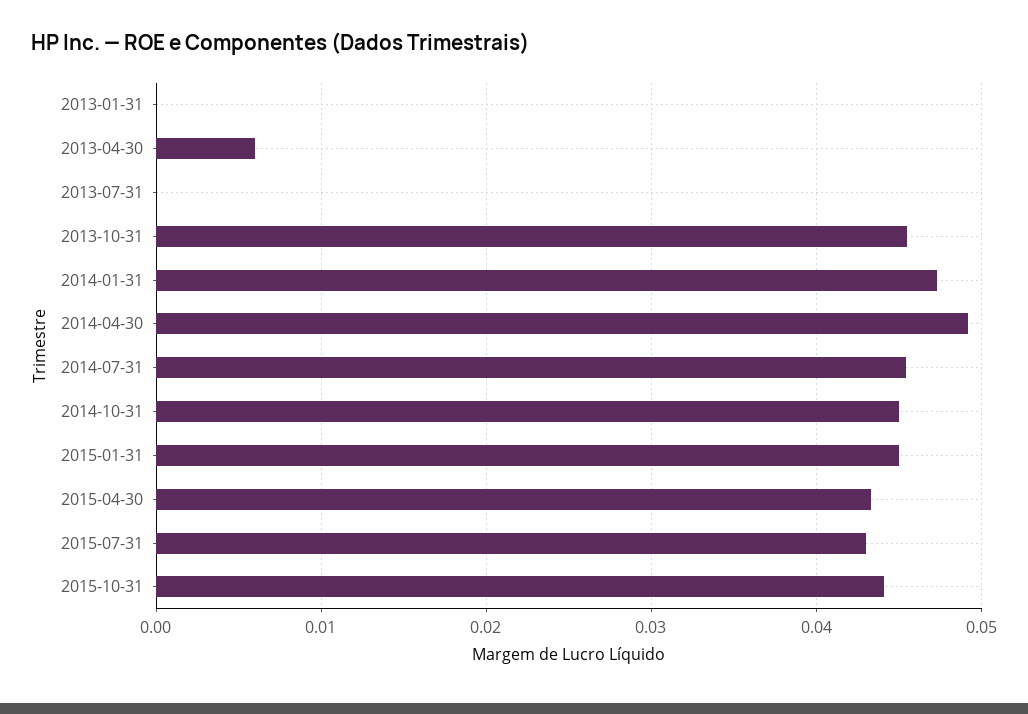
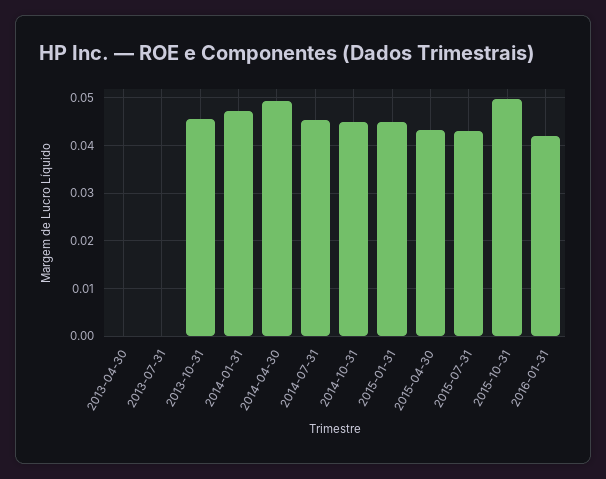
2013-01-31: 0 -> none
2013-04-30: 0.006 -> 0
2015-10-31: 0.044 -> 0.05
2016-01-31: none -> 0.042

